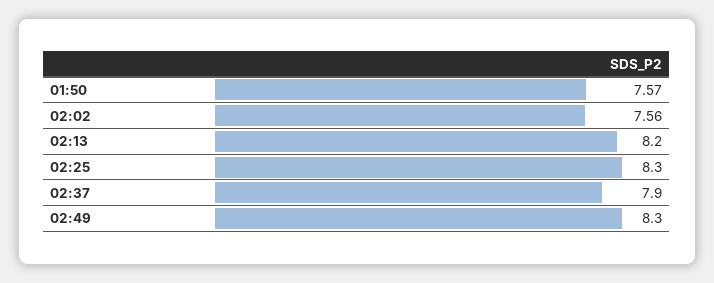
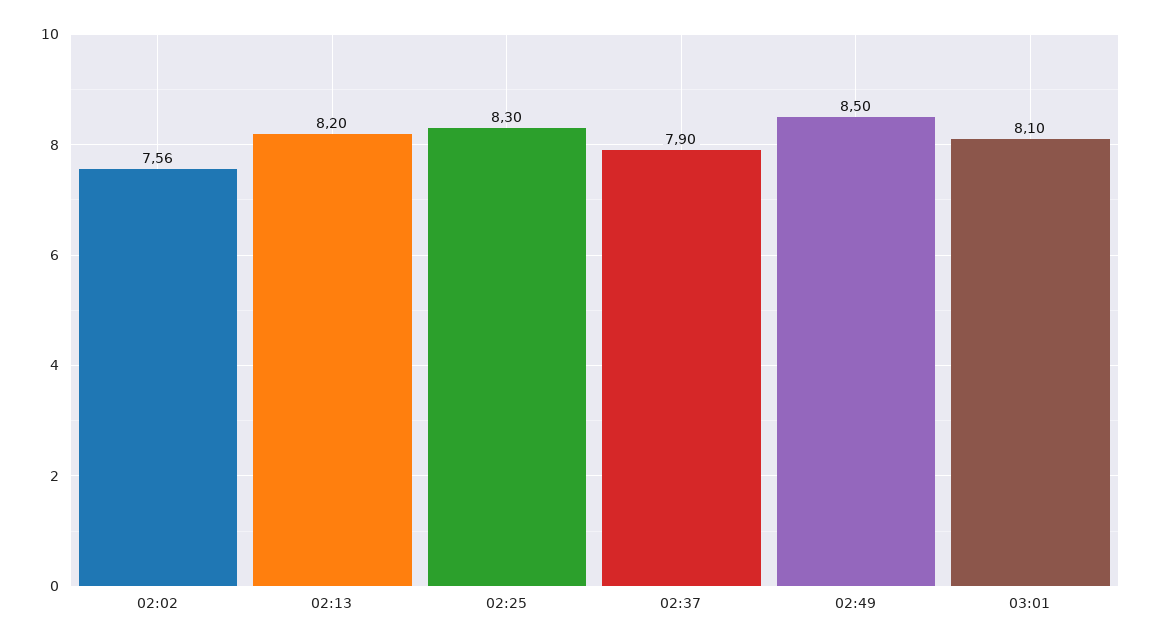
01:50: 7.57 -> none
02:49: 8.3 -> 8.5
03:01: none -> 8.1

